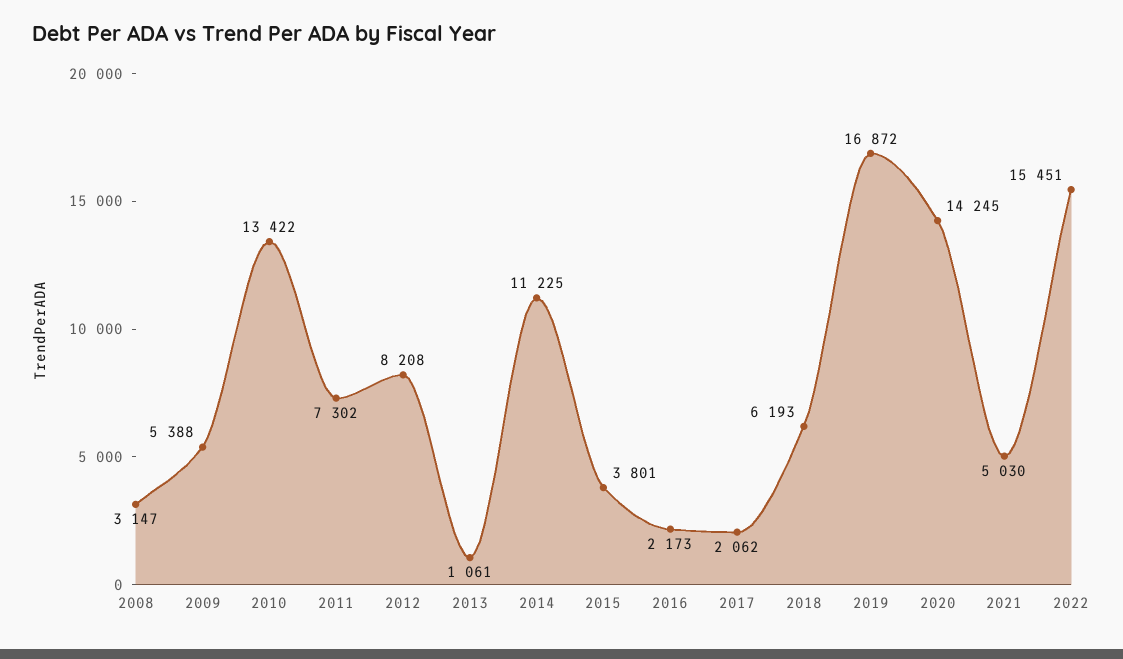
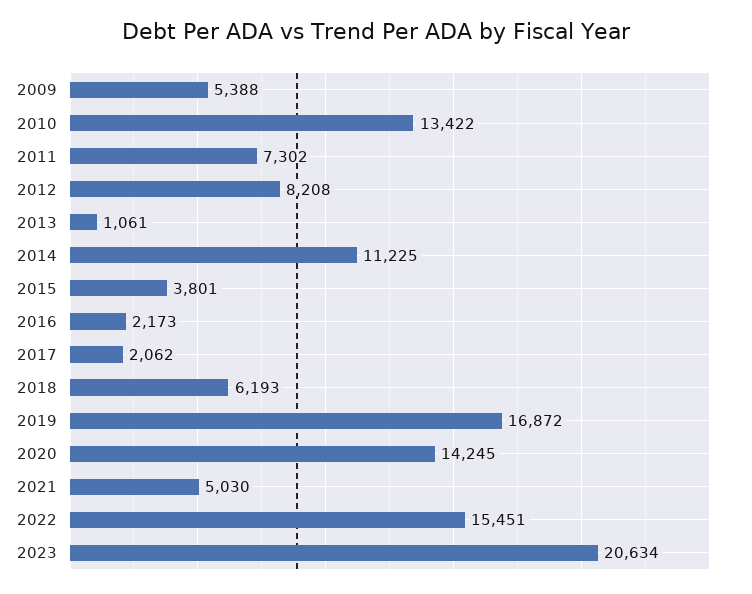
2008: 3147 -> none
2023: none -> 20634

